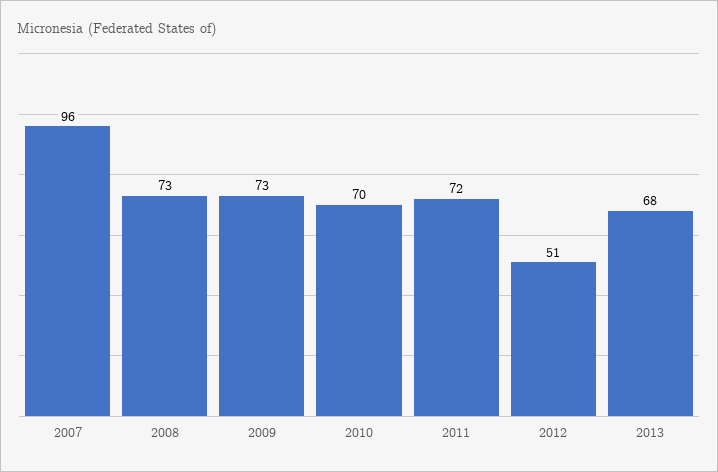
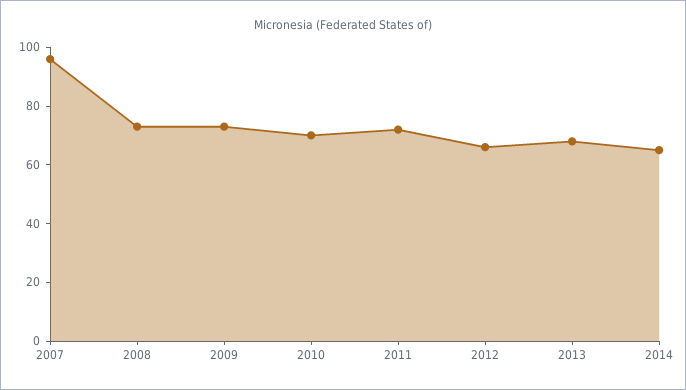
2012: 51 -> 65
2014: none -> 65

